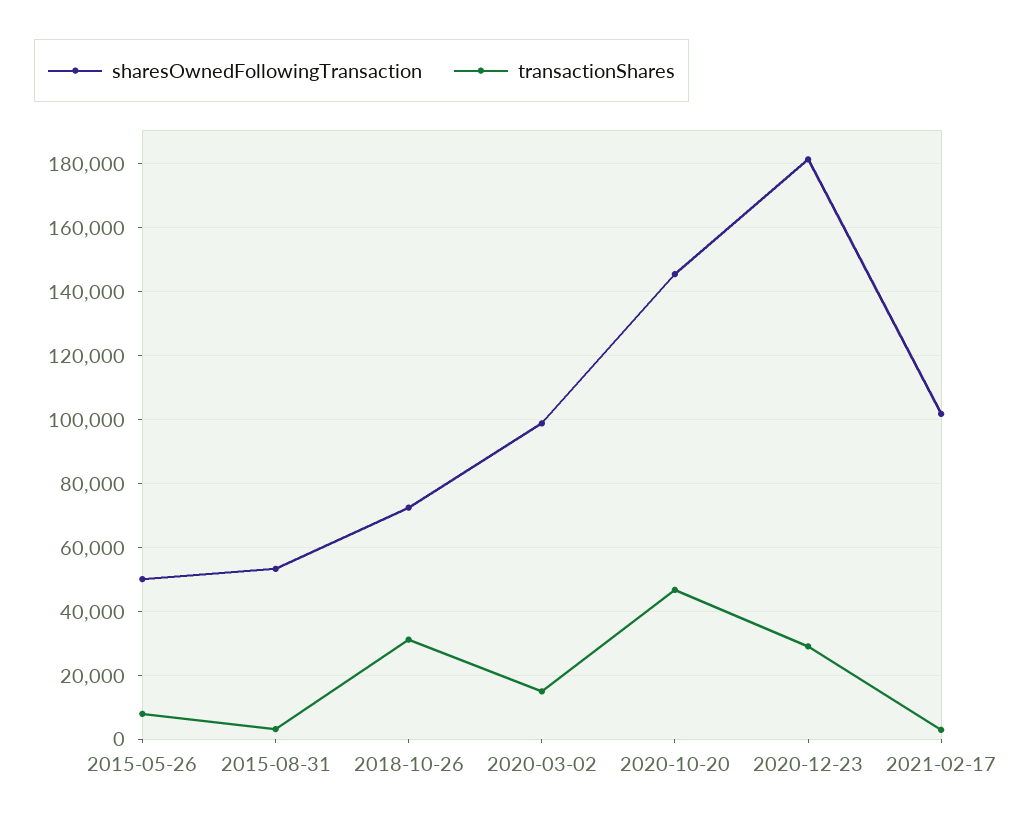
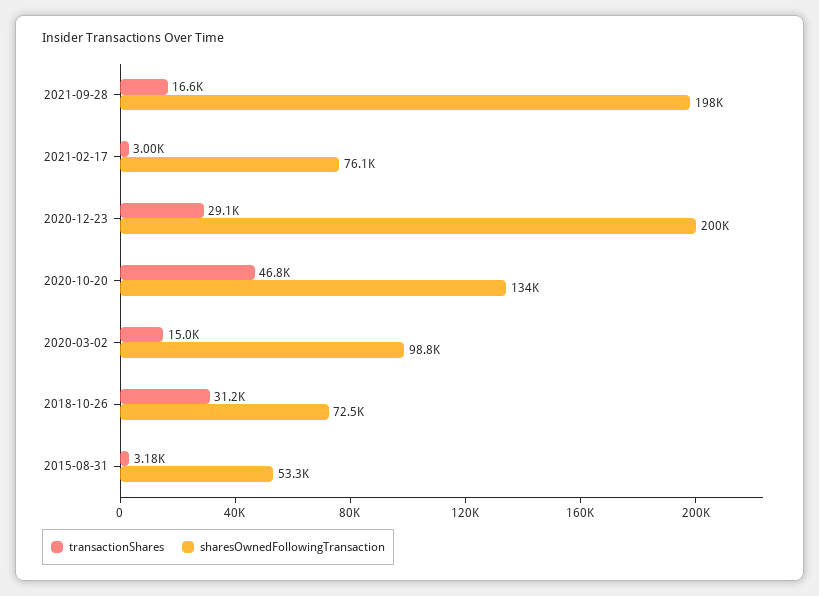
sharesOwnedFollowingTransaction, 2015-05-26: 50000 -> none
transactionShares, 2015-05-26: 8000 -> none
sharesOwnedFollowingTransaction, 2020-10-20: 146000 -> 134000
sharesOwnedFollowingTransaction, 2020-12-23: 182000 -> 200000
sharesOwnedFollowingTransaction, 2021-02-17: 102000 -> 76100
transactionShares, 2021-09-28: none -> 16600
sharesOwnedFollowingTransaction, 2021-09-28: none -> 198000

